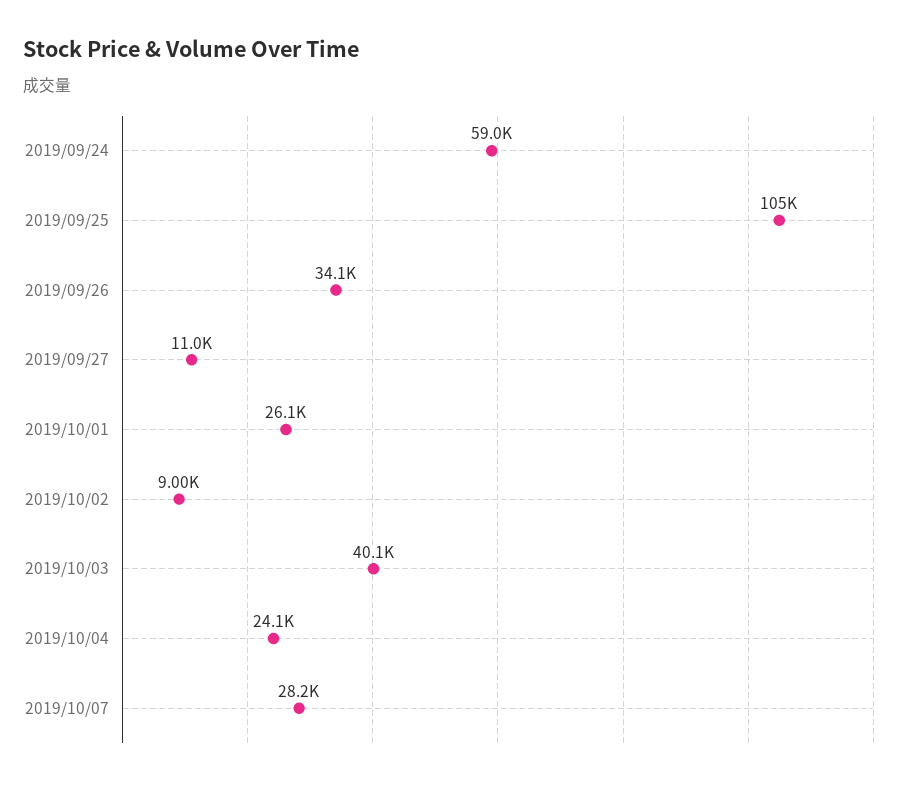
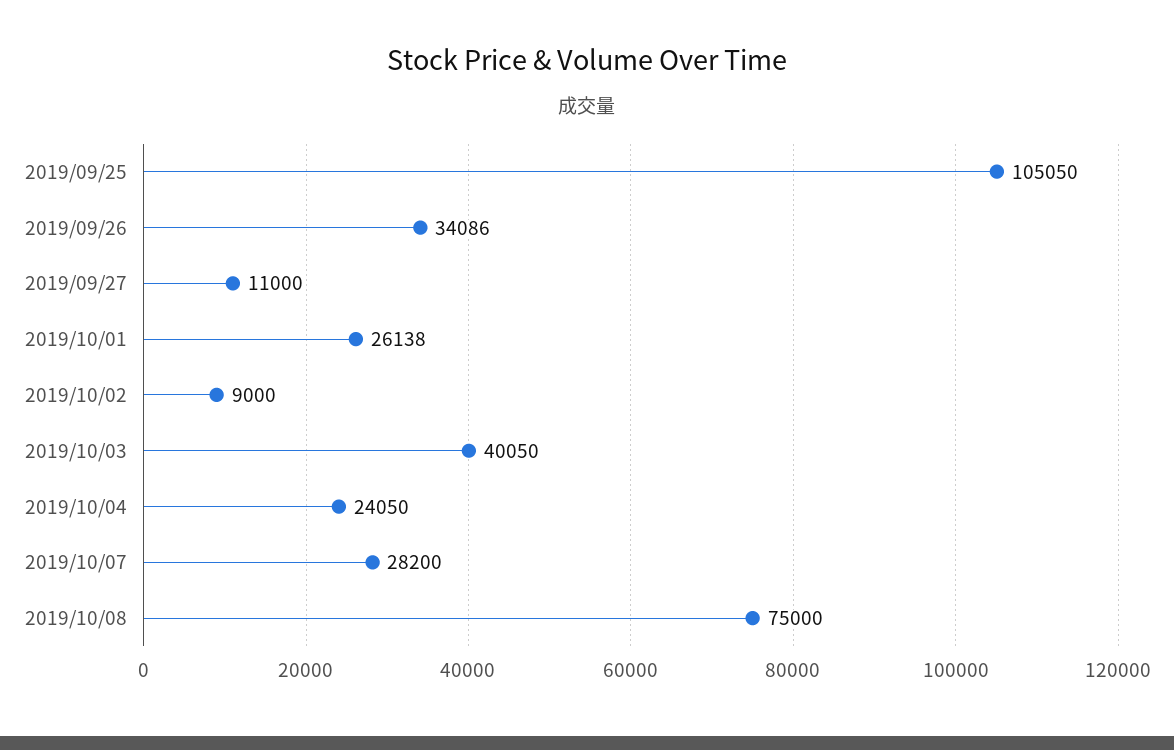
2019/09/24: 59000 -> none
2019/10/08: none -> 75000

